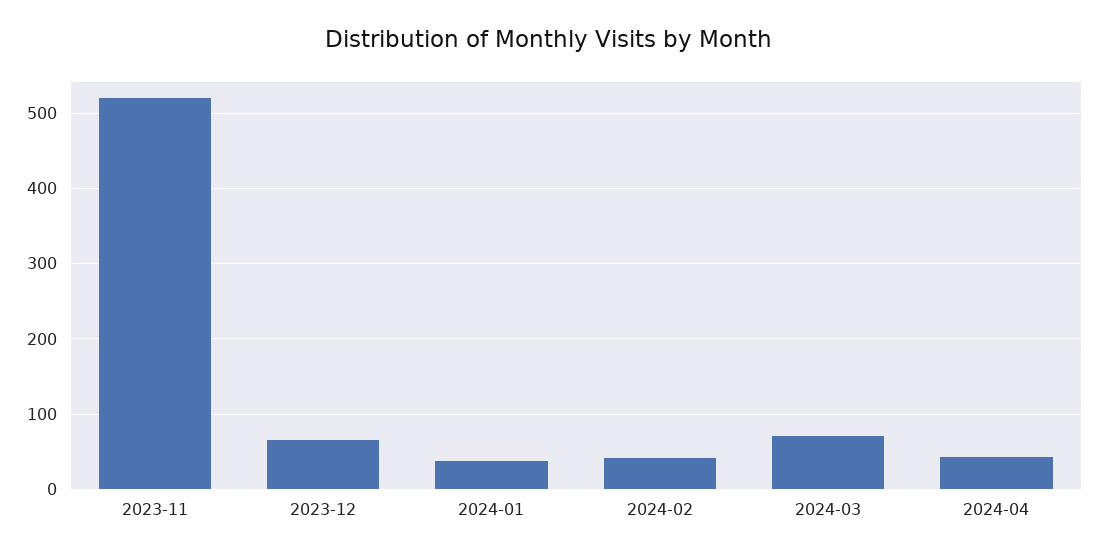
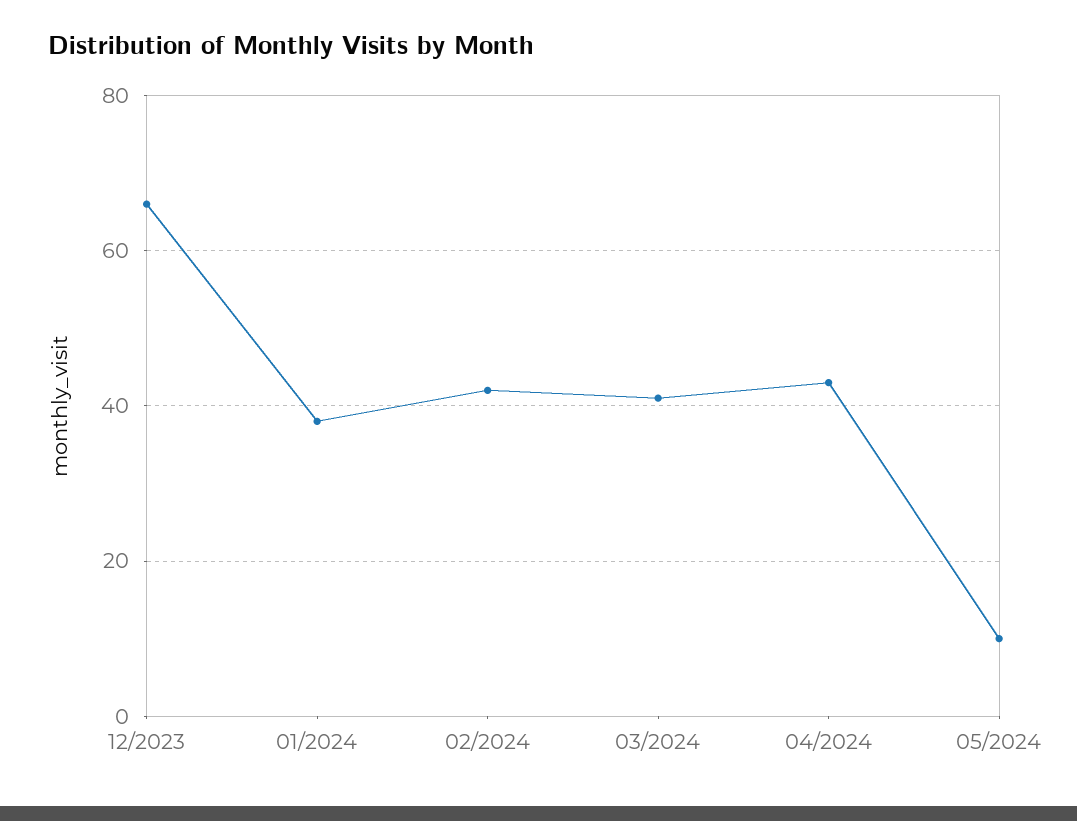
2023-11: 520 -> none
2024-03: 70 -> 40
05/2024: none -> 10

